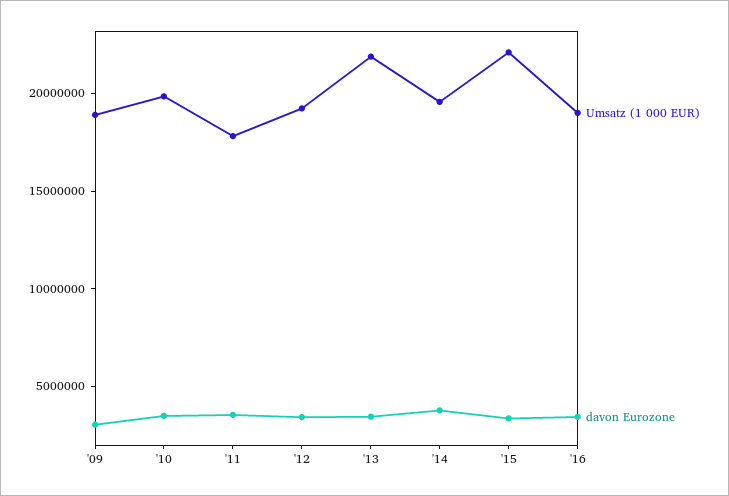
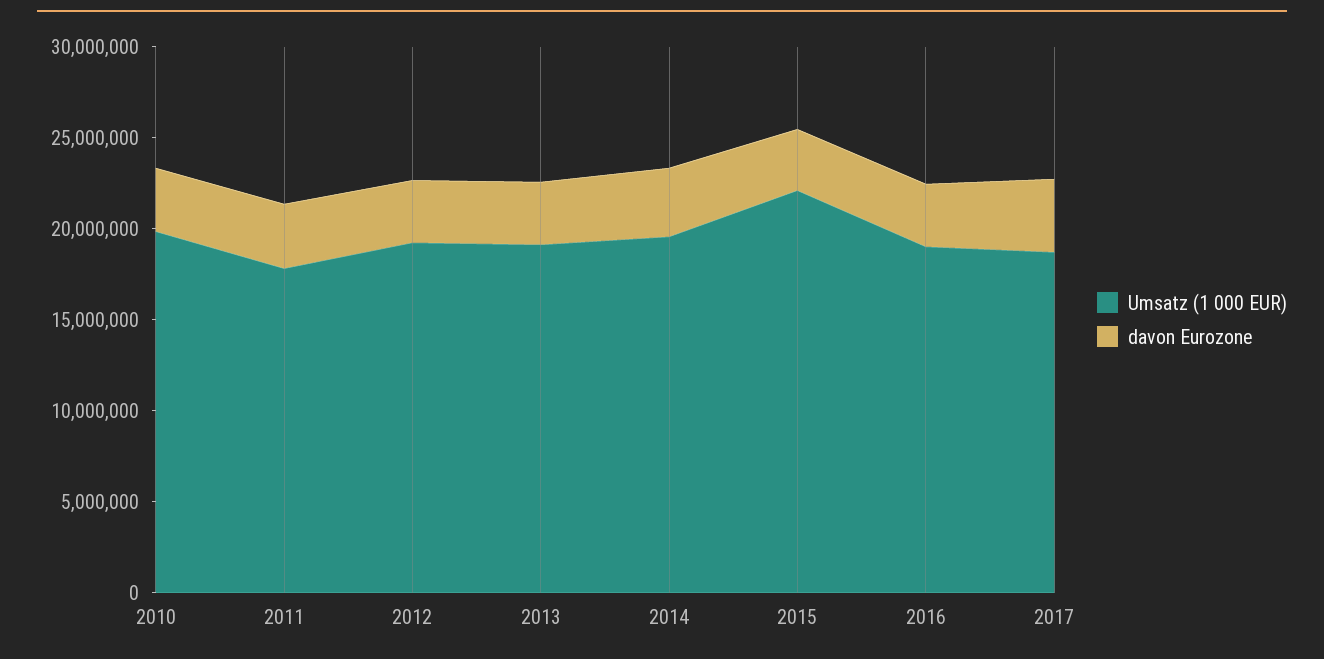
Umsatz (1 000 EUR), '09: 19000000 -> none
davon Eurozone, '09: 3000000 -> none
Umsatz (1 000 EUR), '13: 22000000 -> 19000000
Umsatz (1 000 EUR), 2017: none -> 19000000
davon Eurozone, 2017: none -> 4000000

